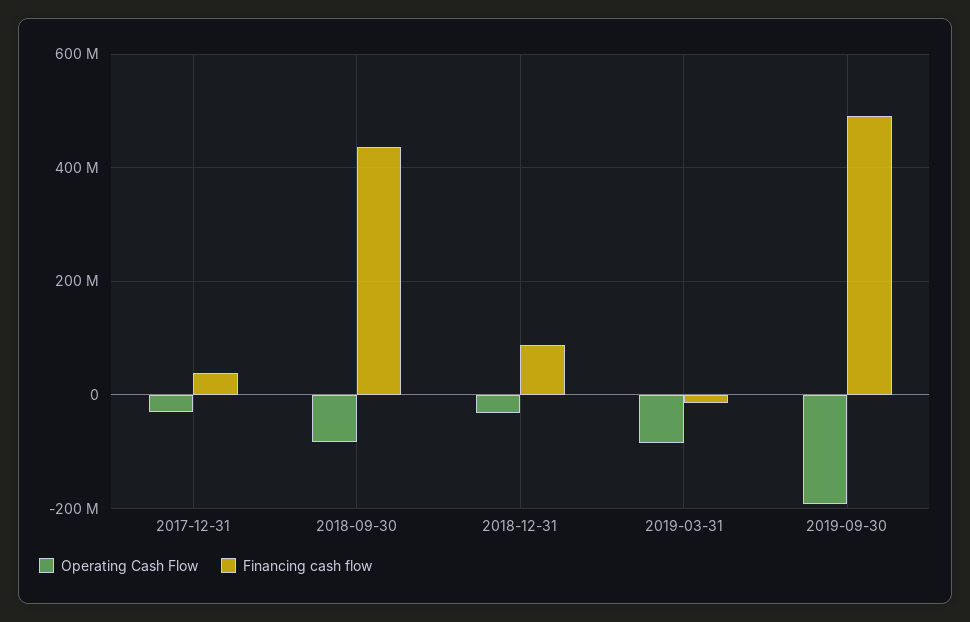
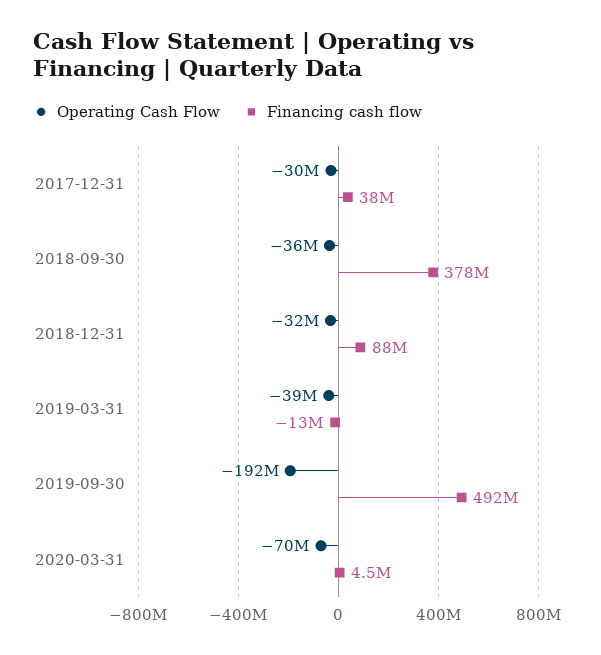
Operating Cash Flow, 2018-09-30: -80000000 -> -36000000
Financing cash flow, 2018-09-30: 440000000 -> 378000000
Operating Cash Flow, 2019-03-31: -80000000 -> -39000000
Operating Cash Flow, 2020-03-31: none -> -70000000
Financing cash flow, 2020-03-31: none -> 4500000

